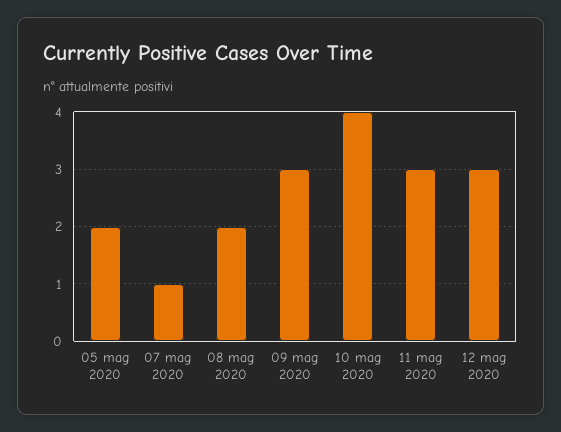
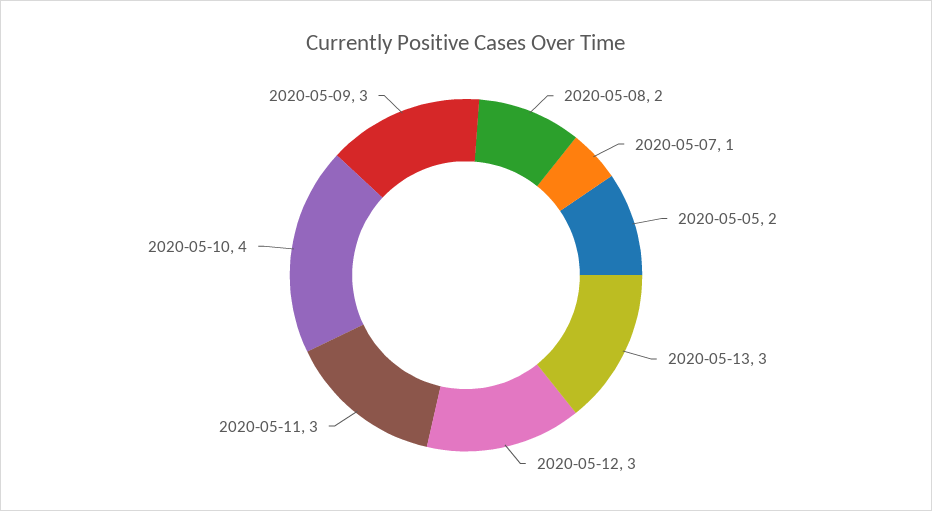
2020-05-13: none -> 3

